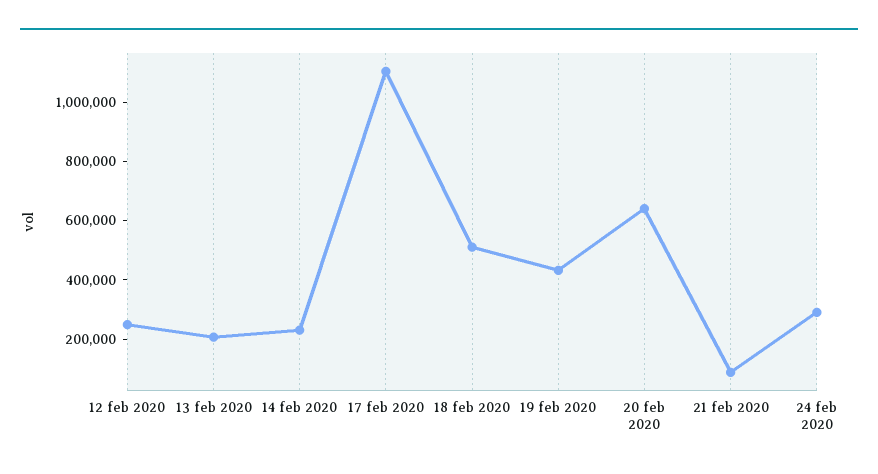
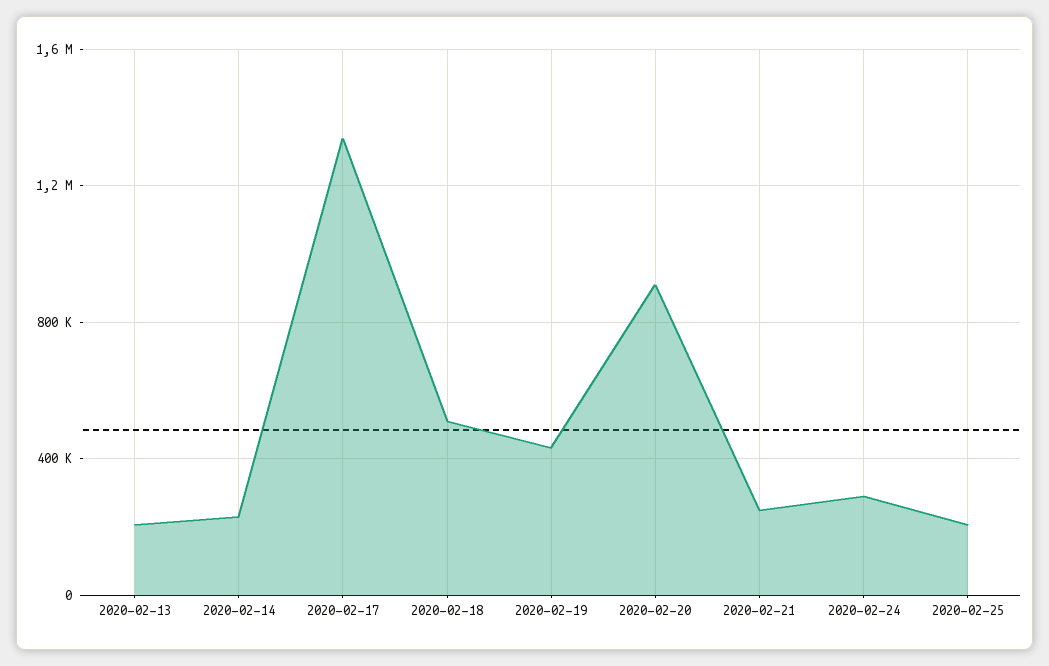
12 feb 2020: 250000 -> none
17 feb 2020: 1100000 -> 1350000
20 feb 2020: 650000 -> 900000
21 feb 2020: 100000 -> 250000
2020-02-25: none -> 200000

